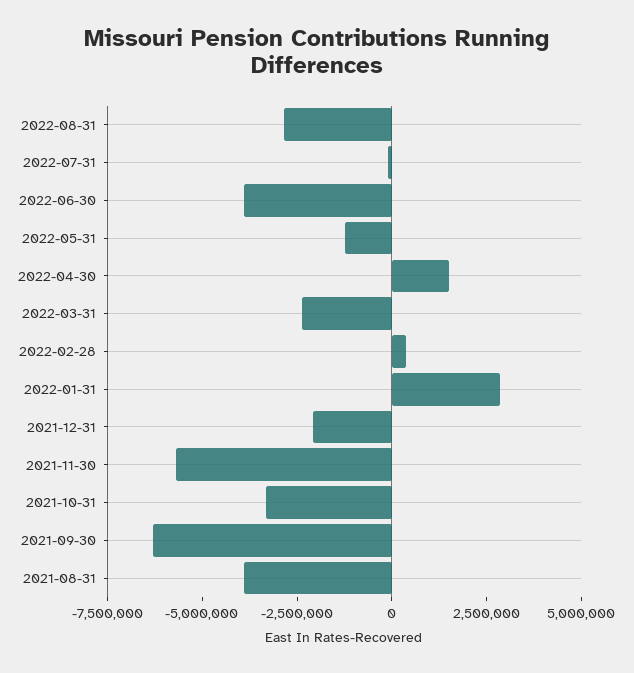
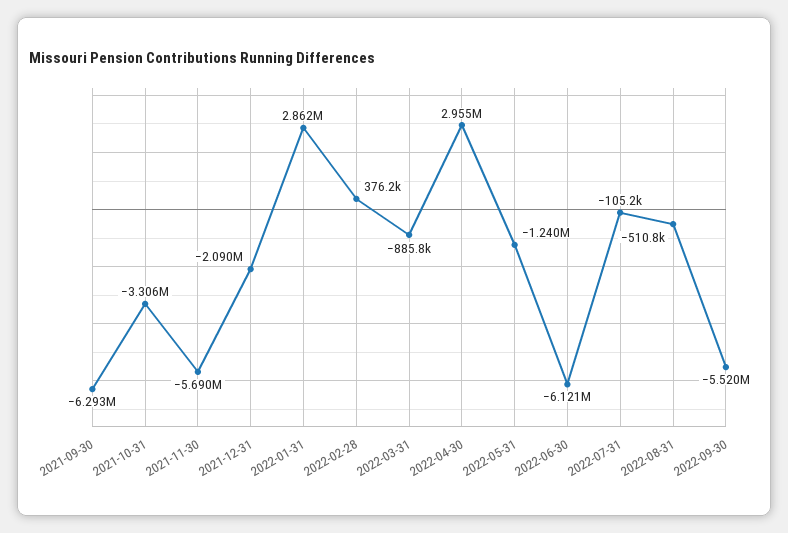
2022-08-31: -3000000 -> -510800
2022-06-30: -4000000 -> -6121000
2022-04-30: 1500000 -> 2955000
2022-03-31: -2500000 -> -885800
2021-08-31: -4000000 -> none
2022-09-30: none -> -5520000

